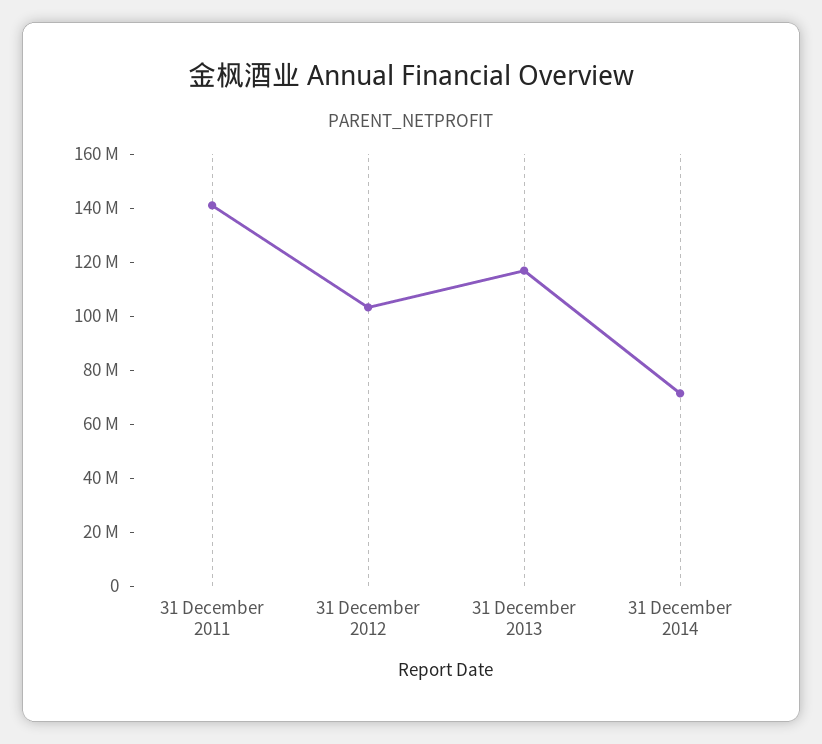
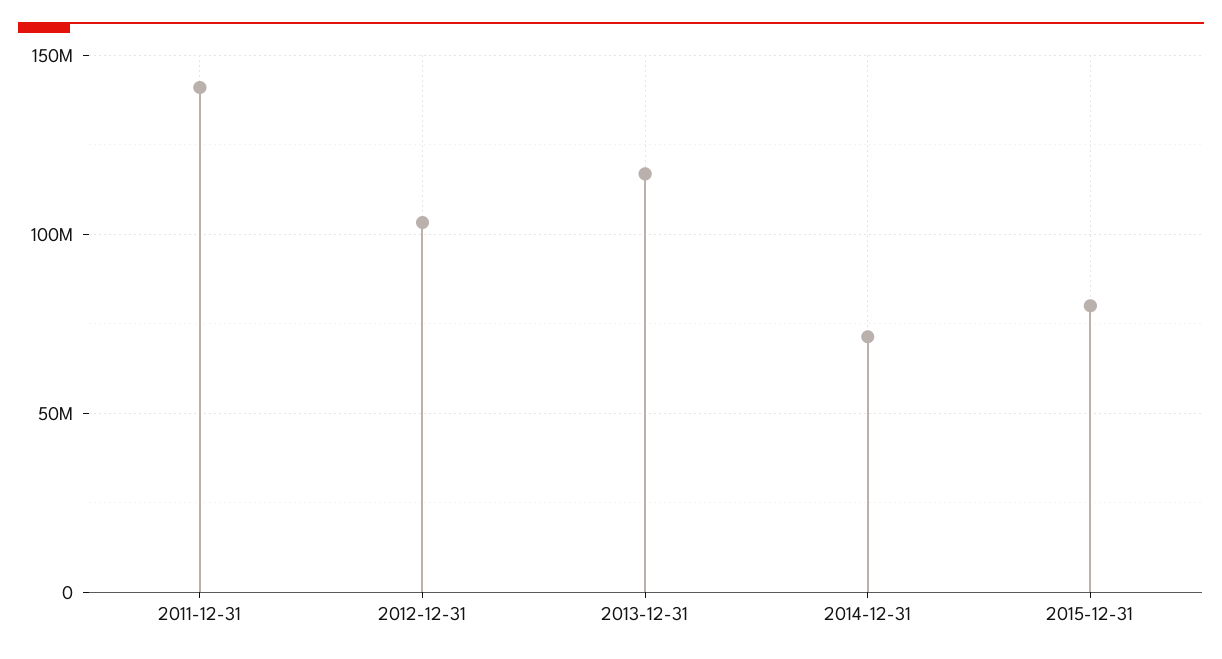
2015-12-31: none -> 80000000

